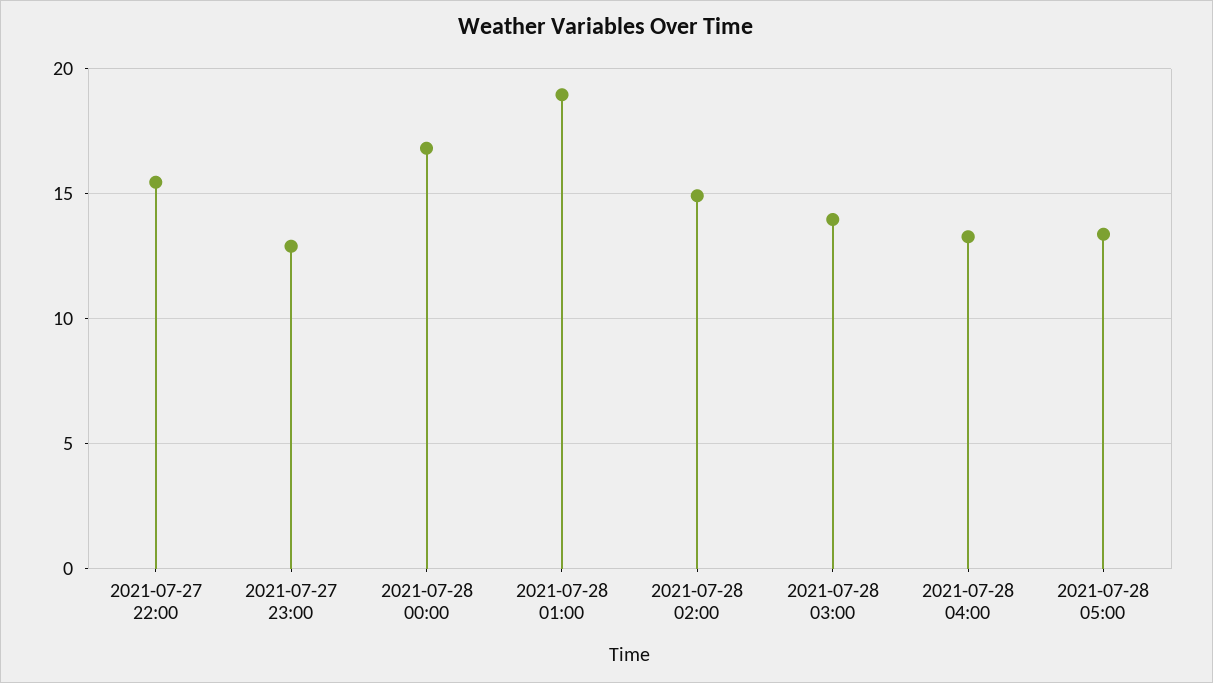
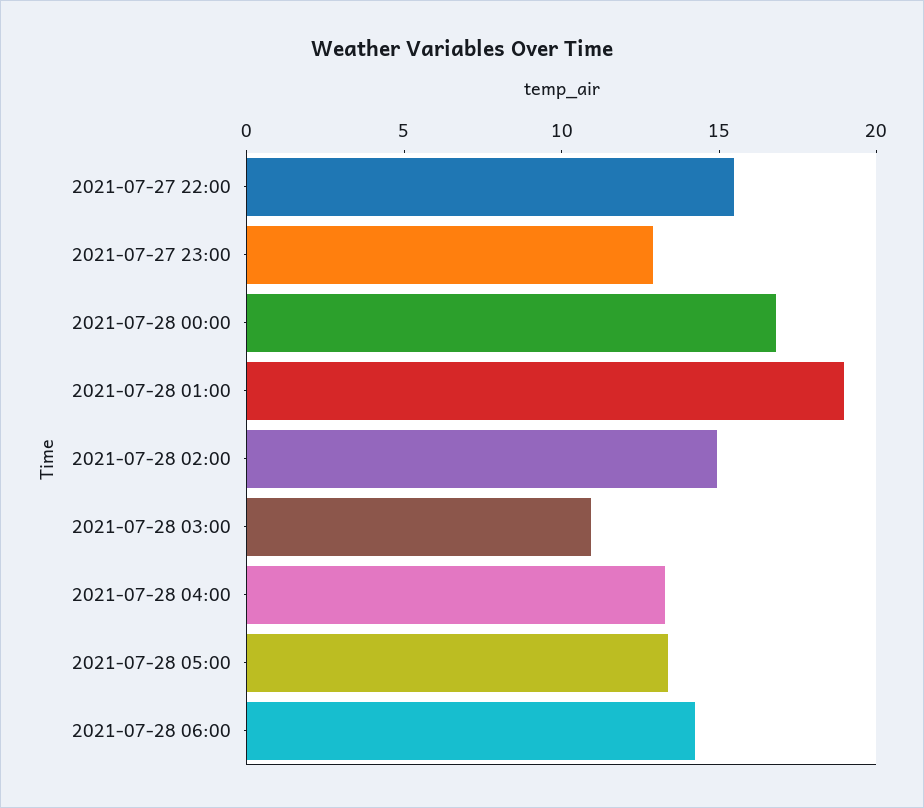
2021-07-28 03:00: 14 -> 11
2021-07-28 06:00: none -> 14

